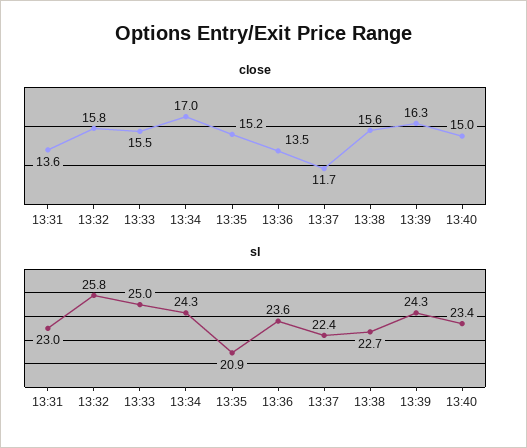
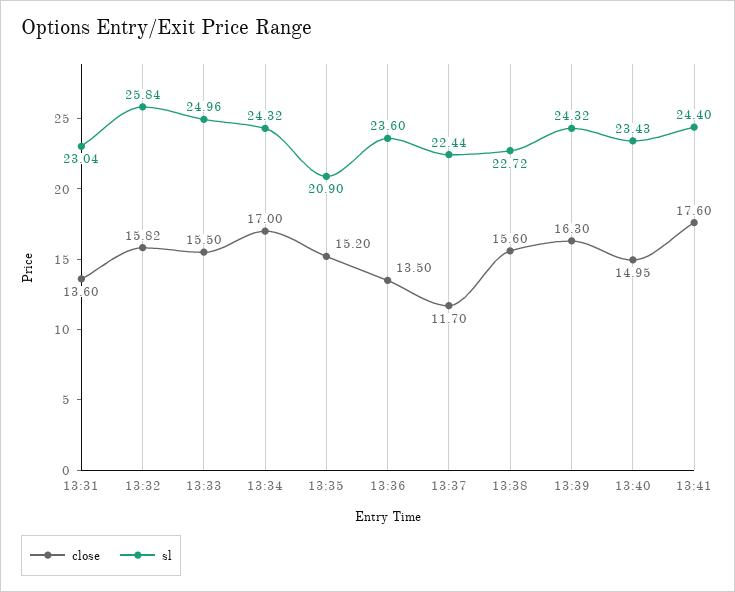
close, 13:41: none -> 17.6
sl, 13:41: none -> 24.4

